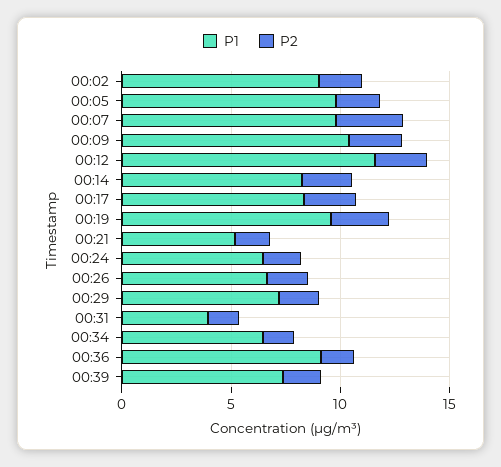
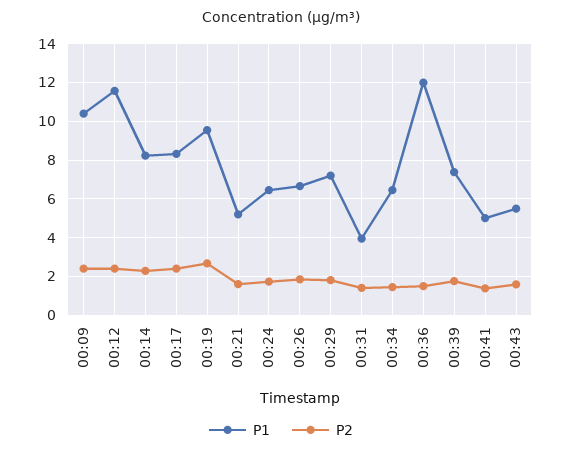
P1, 00:02: 9 -> none
P2, 00:02: 2 -> none
P1, 00:05: 10 -> none
P2, 00:05: 2 -> none
P1, 00:07: 10 -> none
P2, 00:07: 3 -> none
P1, 00:36: 9 -> 12
P1, 00:41: none -> 5
P2, 00:41: none -> 1.5
P1, 00:43: none -> 5.5
P2, 00:43: none -> 1.5

